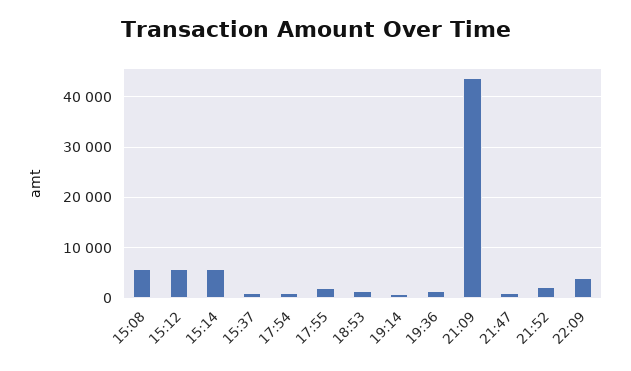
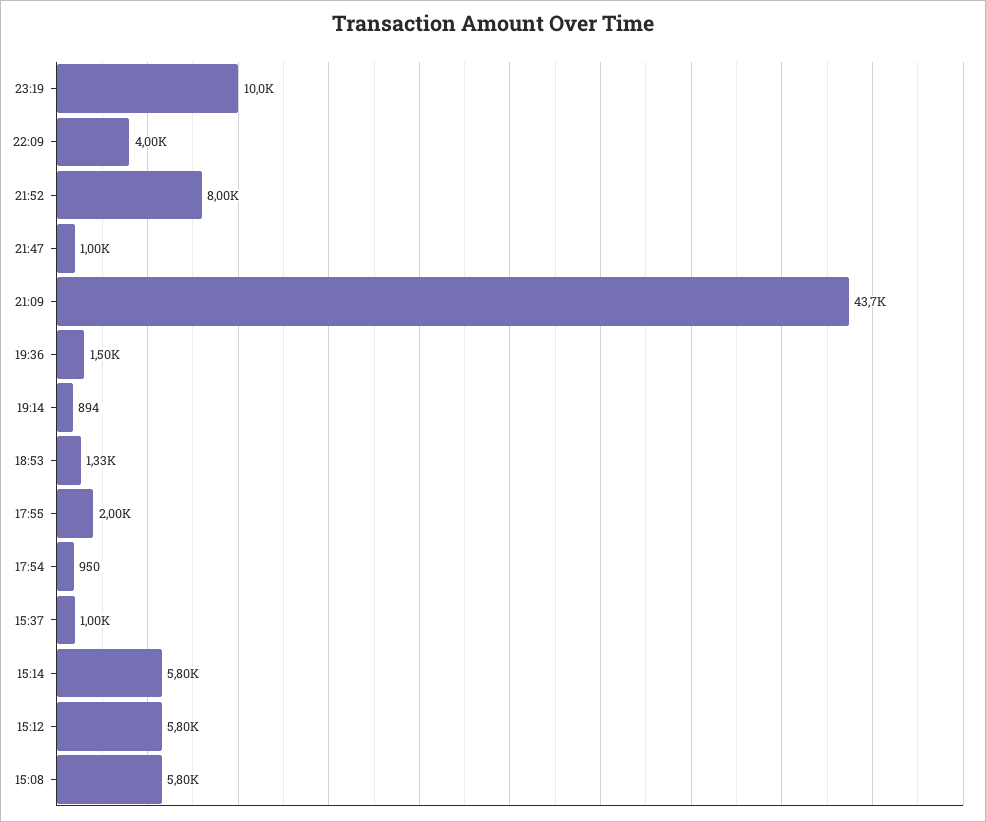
21:52: 2000 -> 8000
23:19: none -> 10000

